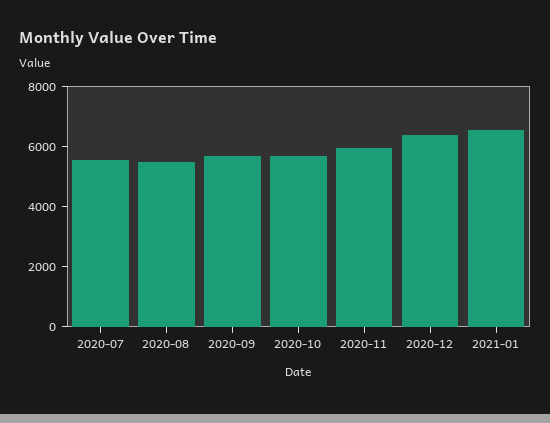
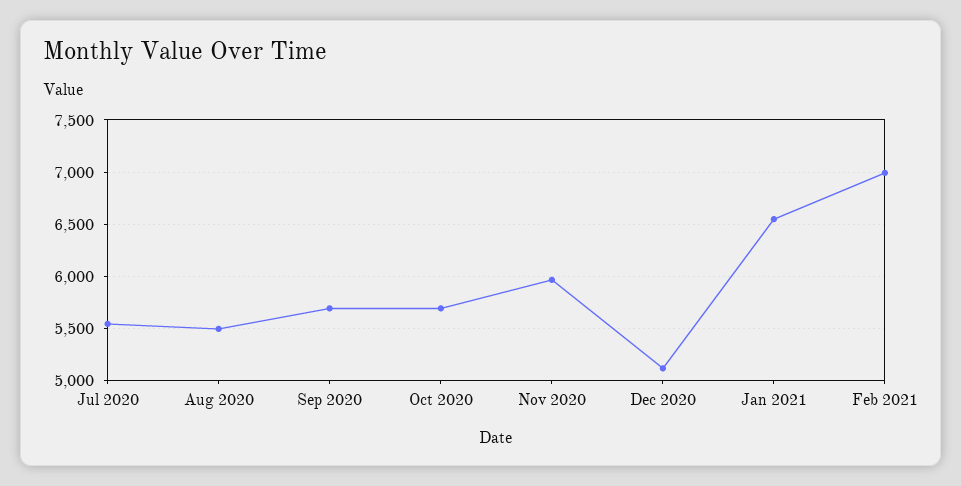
2020-12: 6500 -> 5100
Feb 2021: none -> 7000

